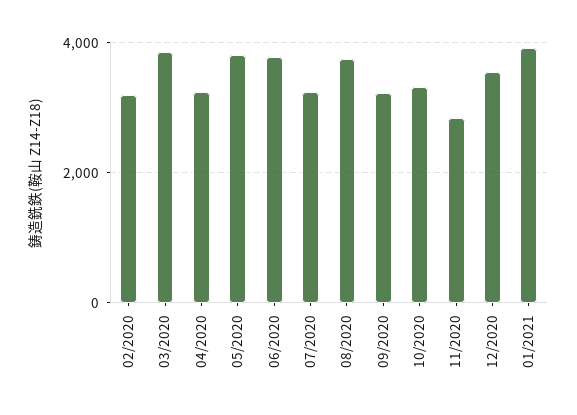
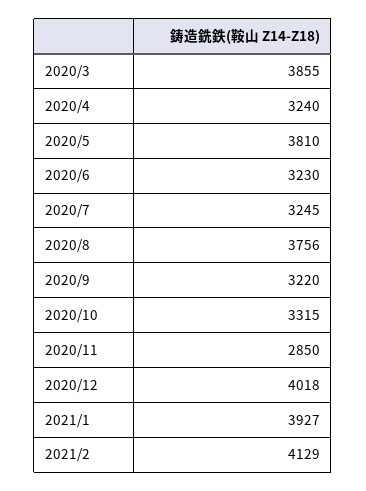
02/2020: 3200 -> none
06/2020: 3800 -> 3230
12/2020: 3600 -> 4018
2021/2: none -> 4129

